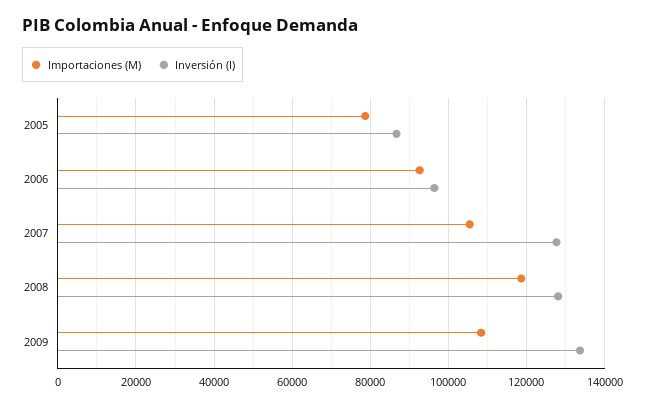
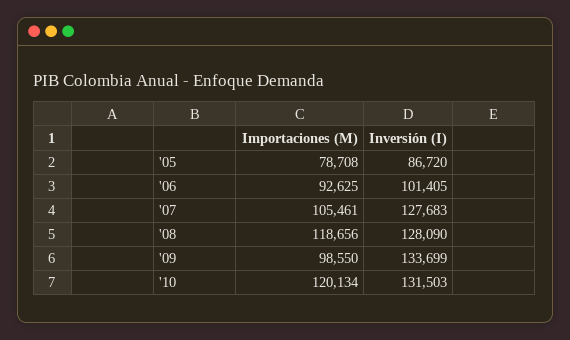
Inversión (I), 2006: 96000 -> 101405
Importaciones (M), 2009: 108000 -> 98550
Importaciones (M), '10: none -> 120134
Inversión (I), '10: none -> 131503

